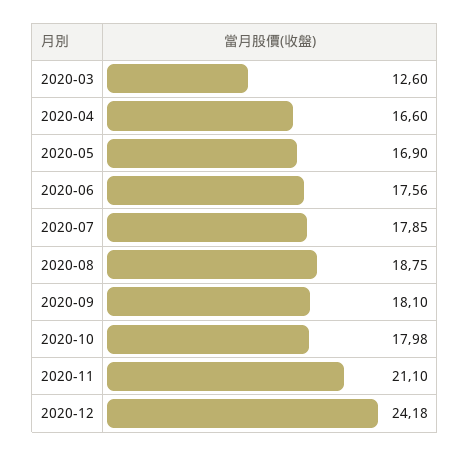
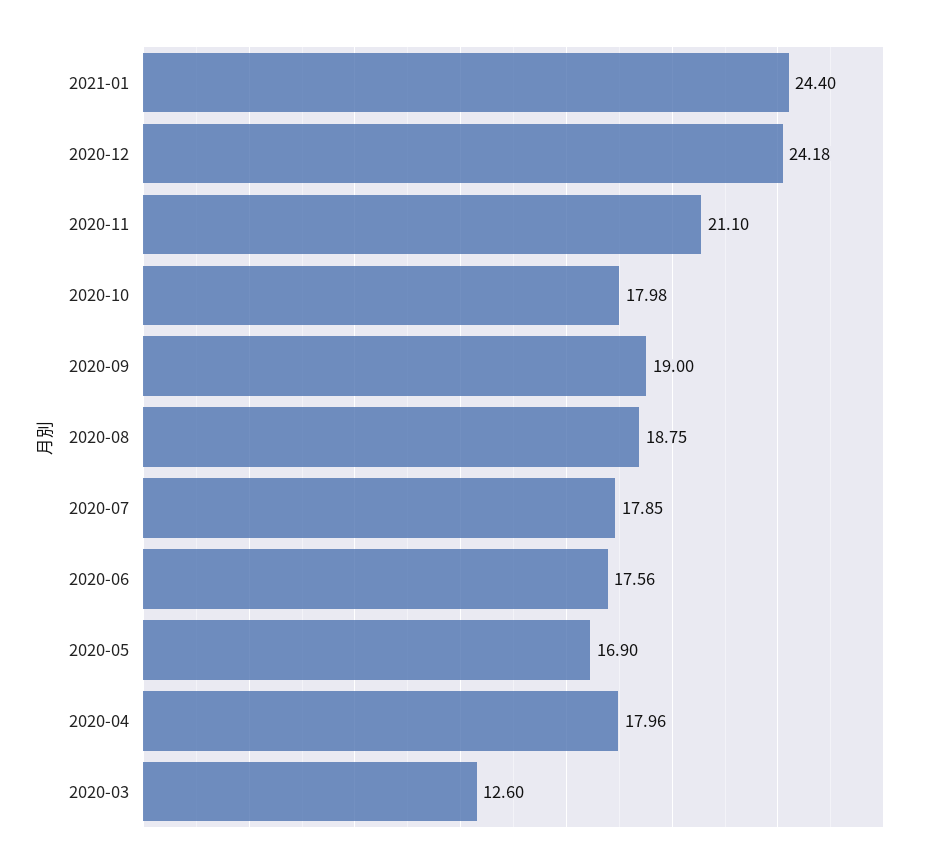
2020-04: 16.6 -> 17.96
2020-09: 18.1 -> 19
2021-01: none -> 24.4

